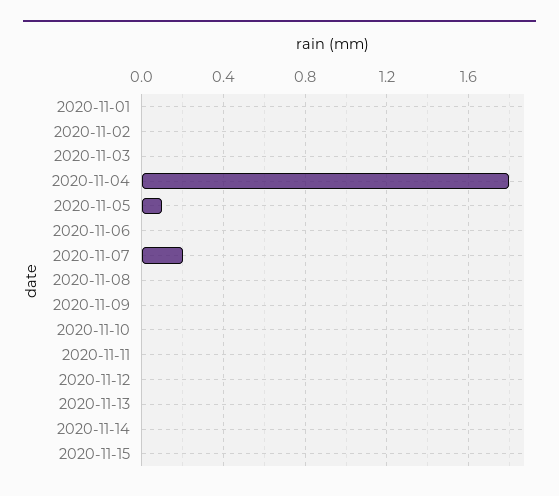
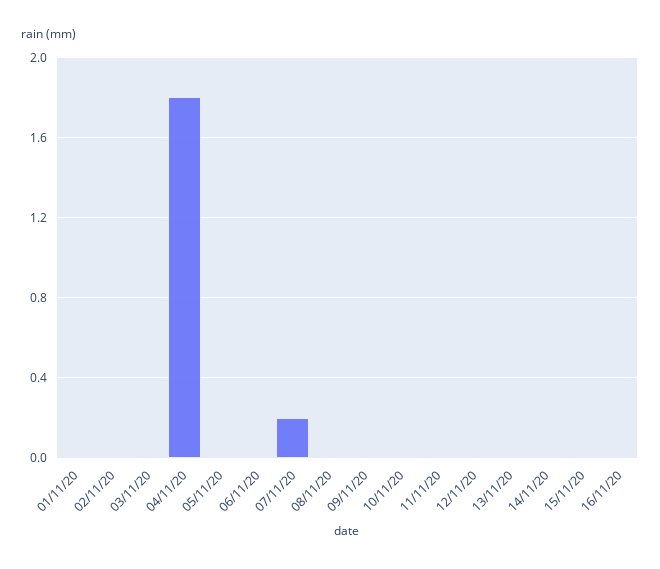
2020-11-05: 0.1 -> 0
16/11/20: none -> 0

